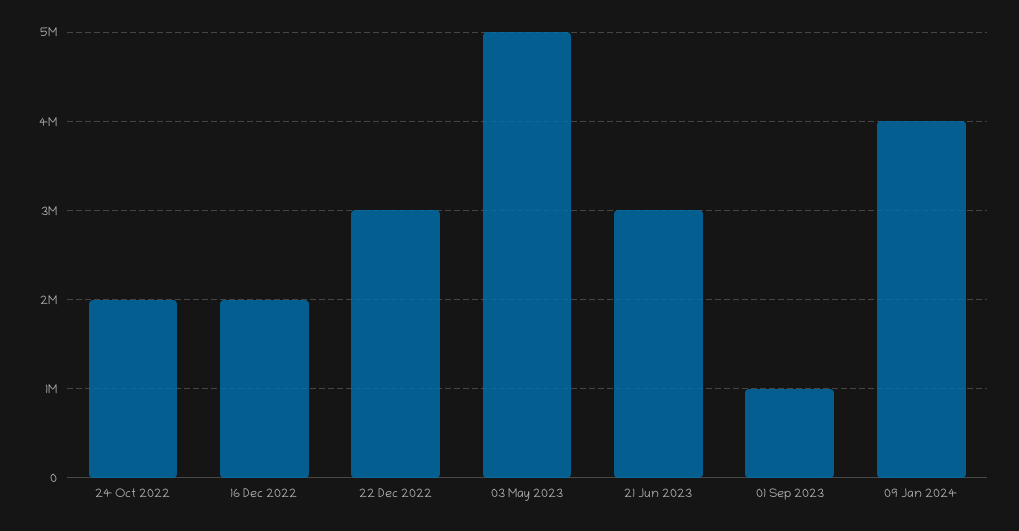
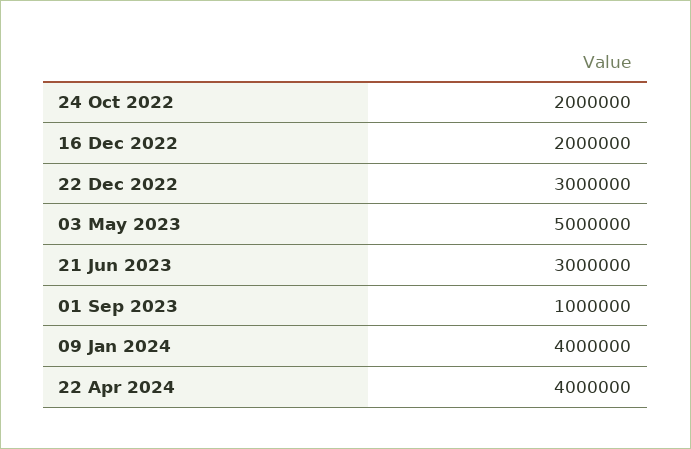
22 Apr 2024: none -> 4000000

